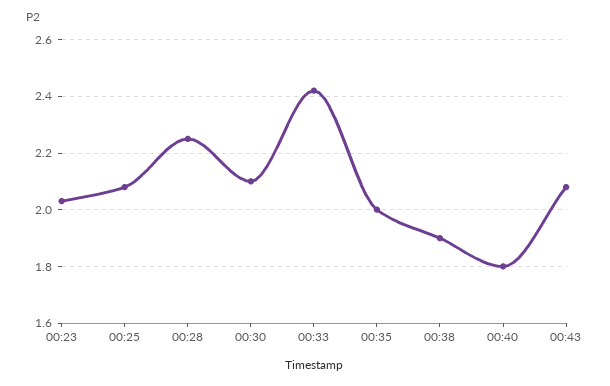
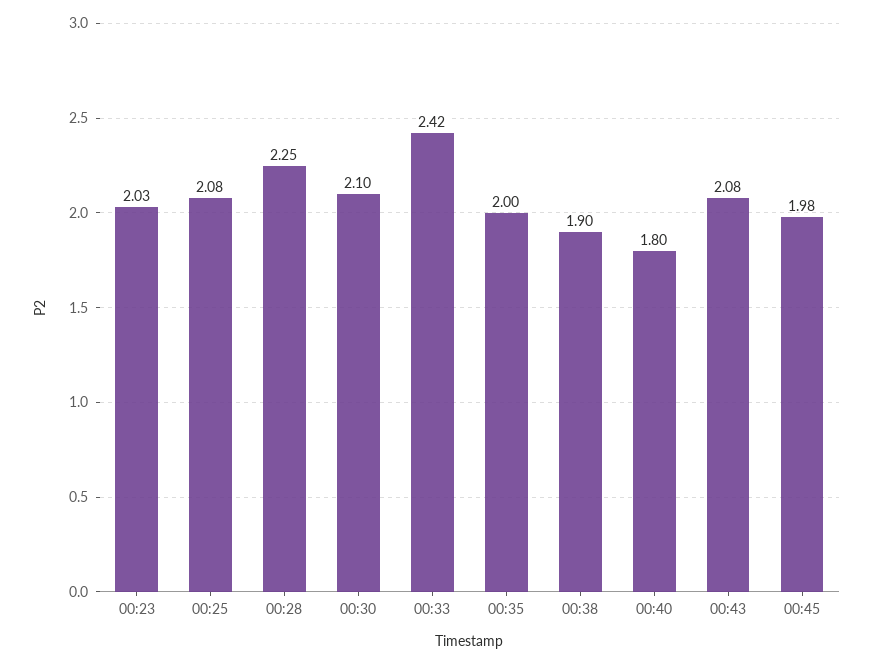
00:45: none -> 1.98

